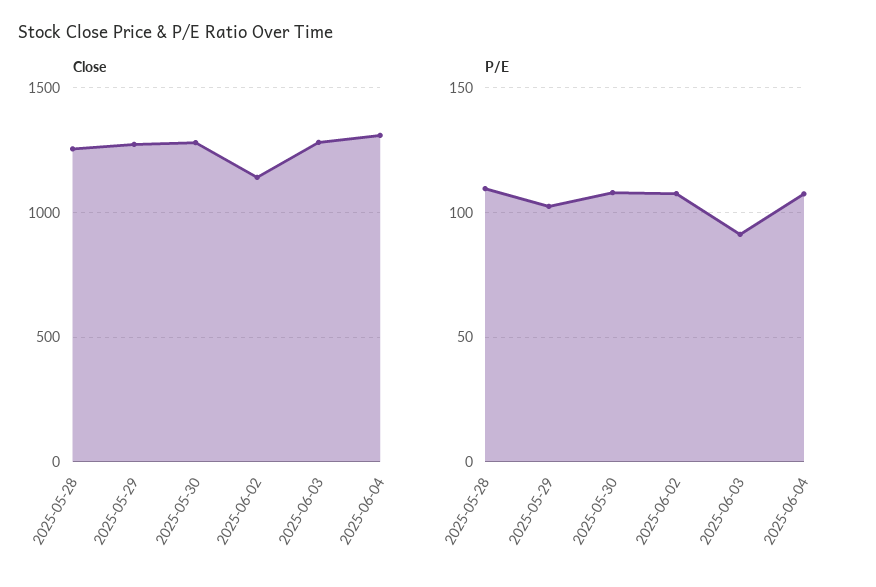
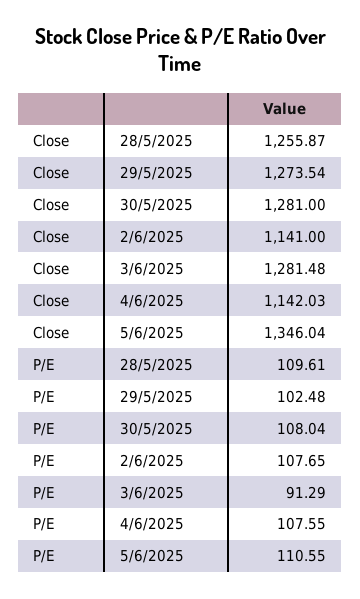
Close, 2025-06-04: 1300 -> 1142.03
Close, 5/6/2025: none -> 1346.04
P/E, 5/6/2025: none -> 110.55

